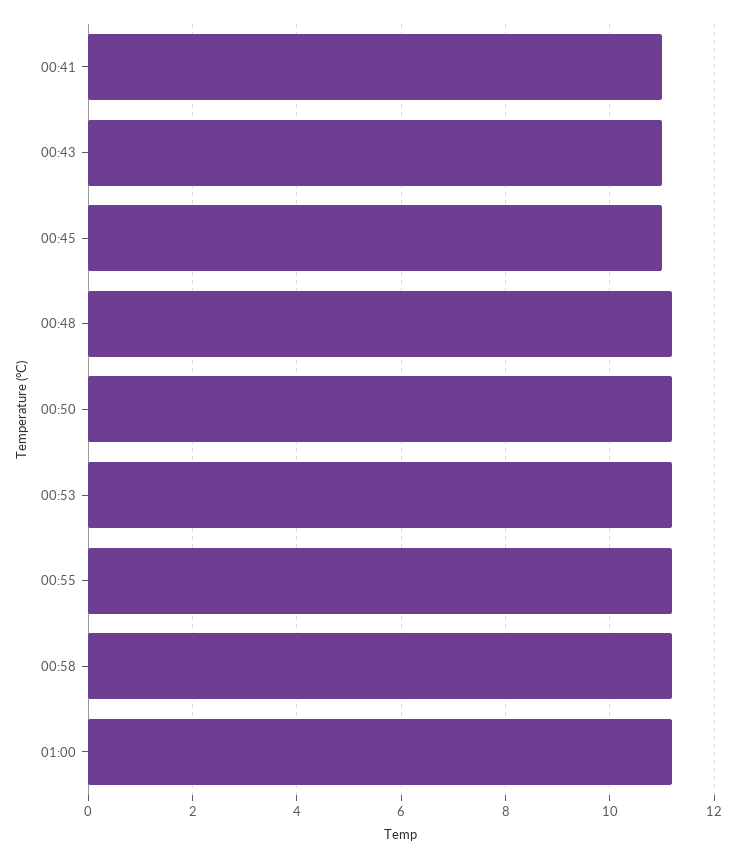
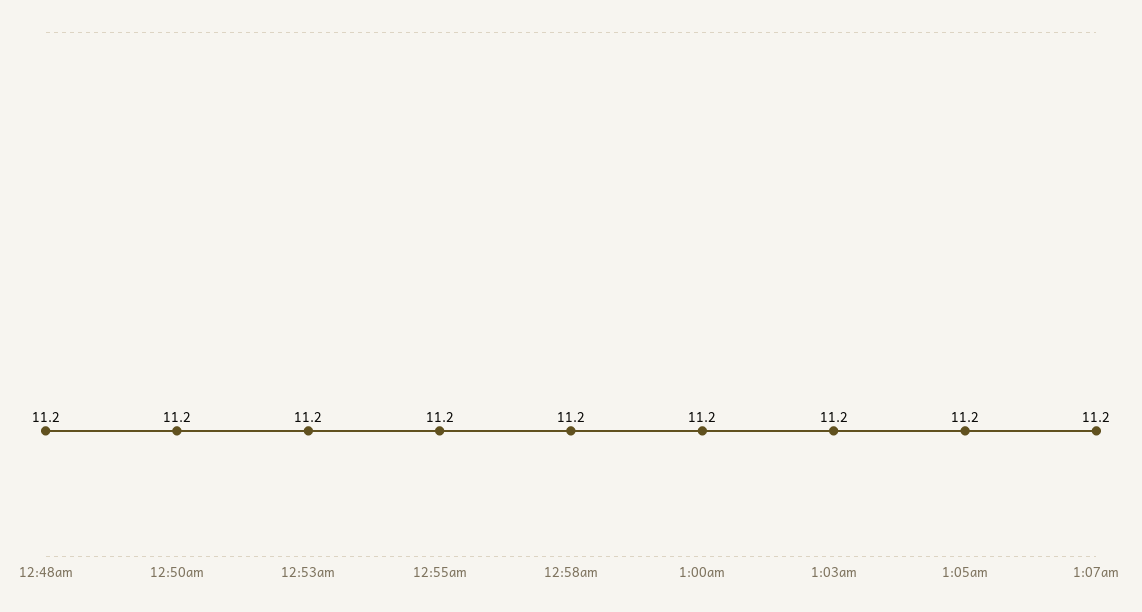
00:41: 11 -> none
00:43: 11 -> none
00:45: 11 -> none
1:03am: none -> 11.2
1:05am: none -> 11.2
1:07am: none -> 11.2

